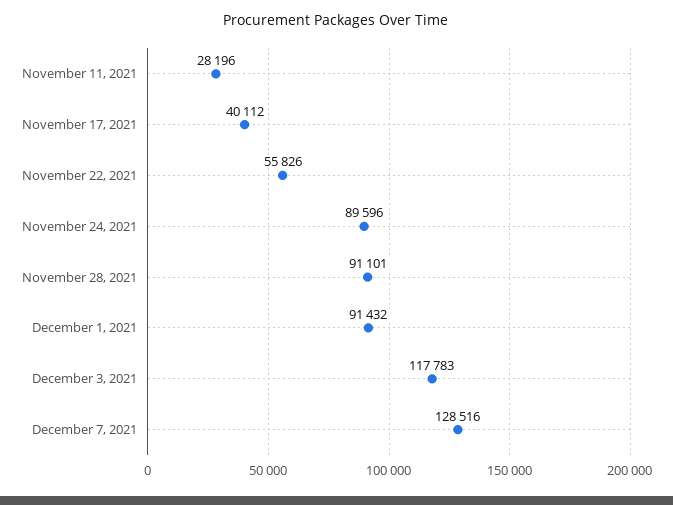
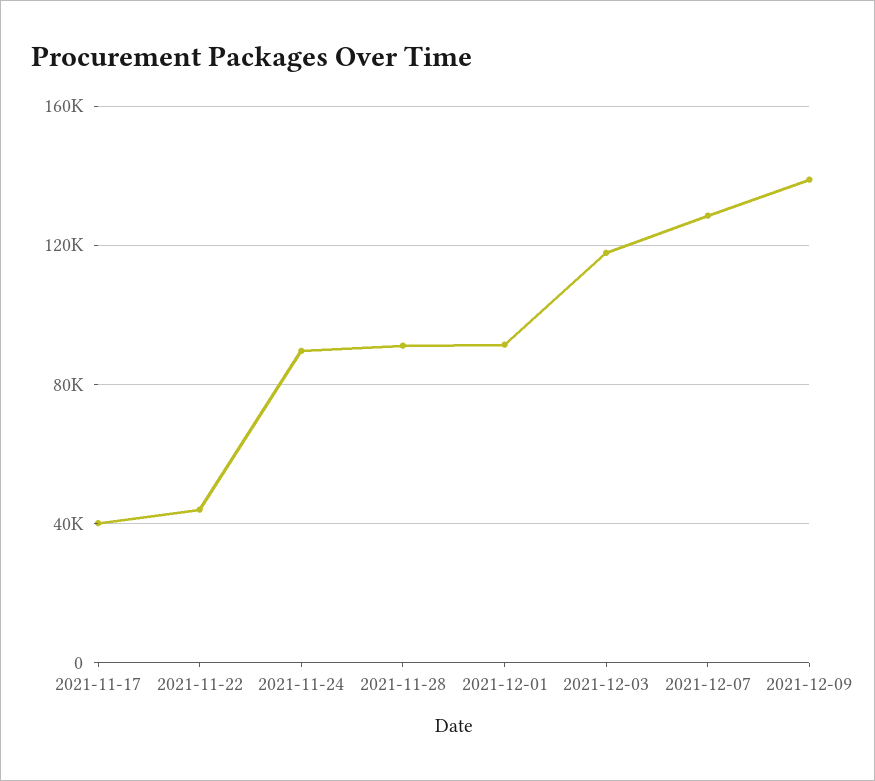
November 11, 2021: 28196 -> none
November 22, 2021: 55826 -> 45000
2021-12-09: none -> 140000

